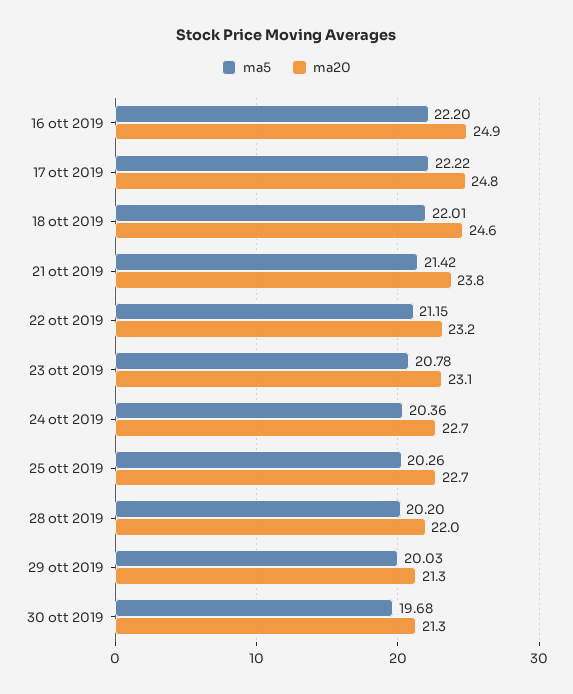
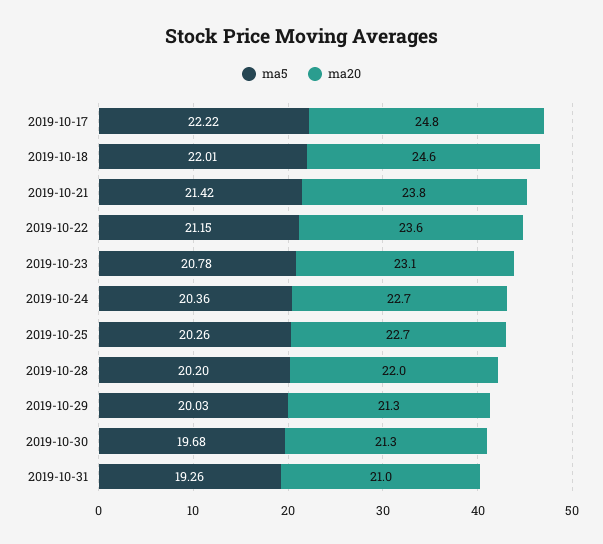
ma5, 16 ott 2019: 22.2 -> none
ma20, 16 ott 2019: 24.9 -> none
ma20, 22 ott 2019: 23.2 -> 23.6
ma5, 2019-10-31: none -> 19.26
ma20, 2019-10-31: none -> 21

